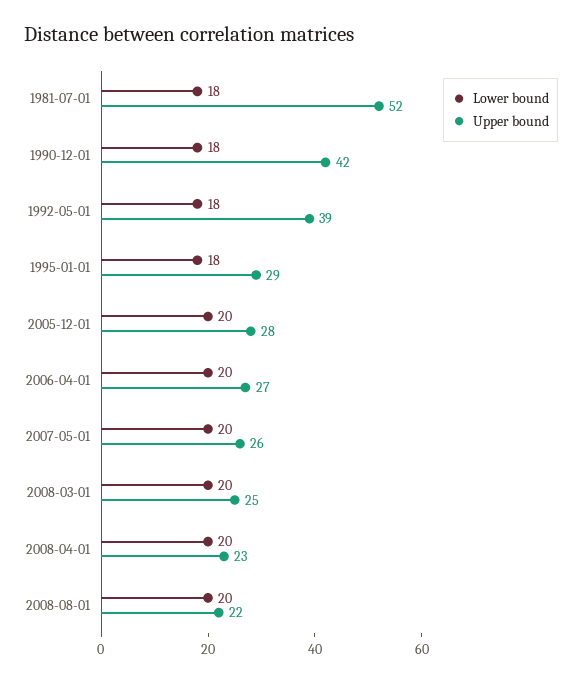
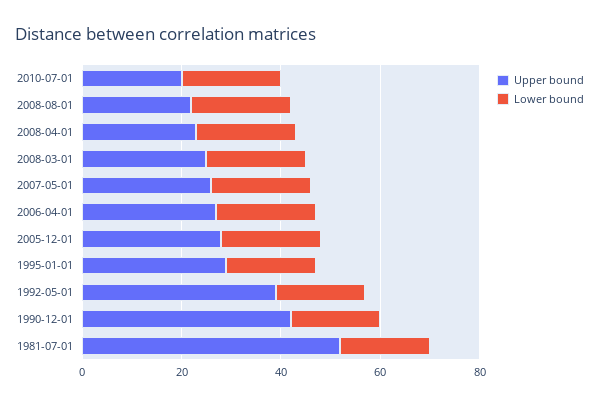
Upper bound, 2010-07-01: none -> 20
Lower bound, 2010-07-01: none -> 20

